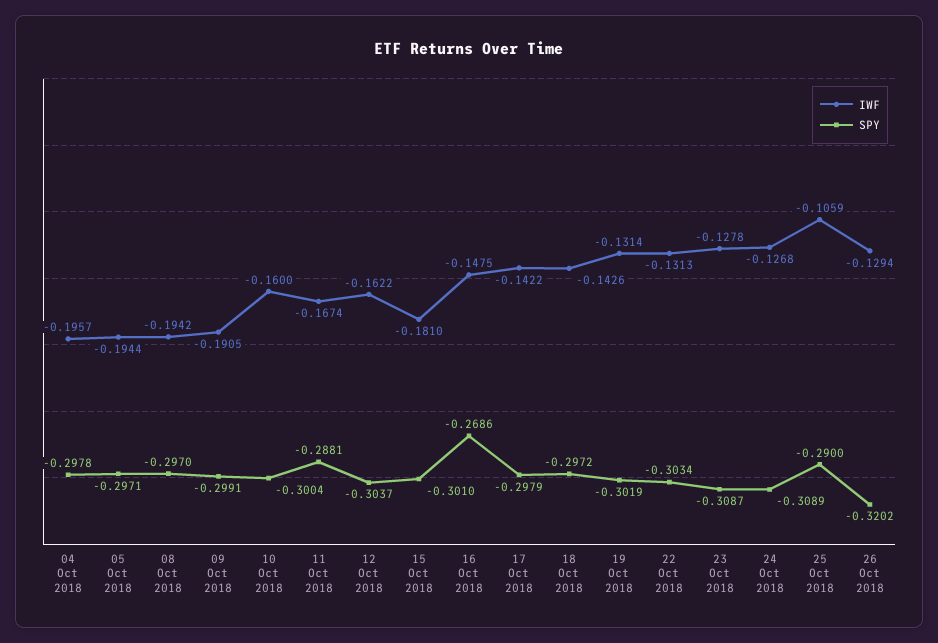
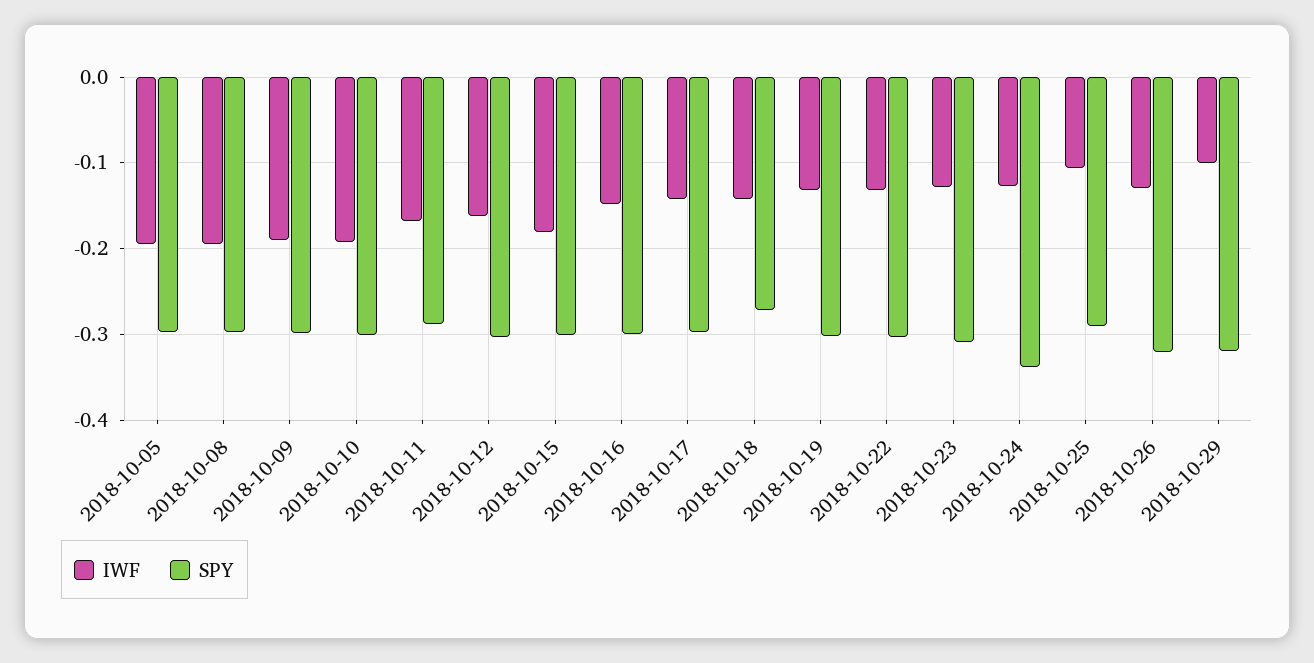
IWF, 04 Oct 2018: -0.1957 -> none
SPY, 04 Oct 2018: -0.2978 -> none
IWF, 10 Oct 2018: -0.16 -> -0.19
SPY, 16 Oct 2018: -0.2686 -> -0.3
SPY, 18 Oct 2018: -0.2972 -> -0.27
SPY, 24 Oct 2018: -0.3089 -> -0.34
IWF, 2018-10-29: none -> -0.1
SPY, 2018-10-29: none -> -0.32

